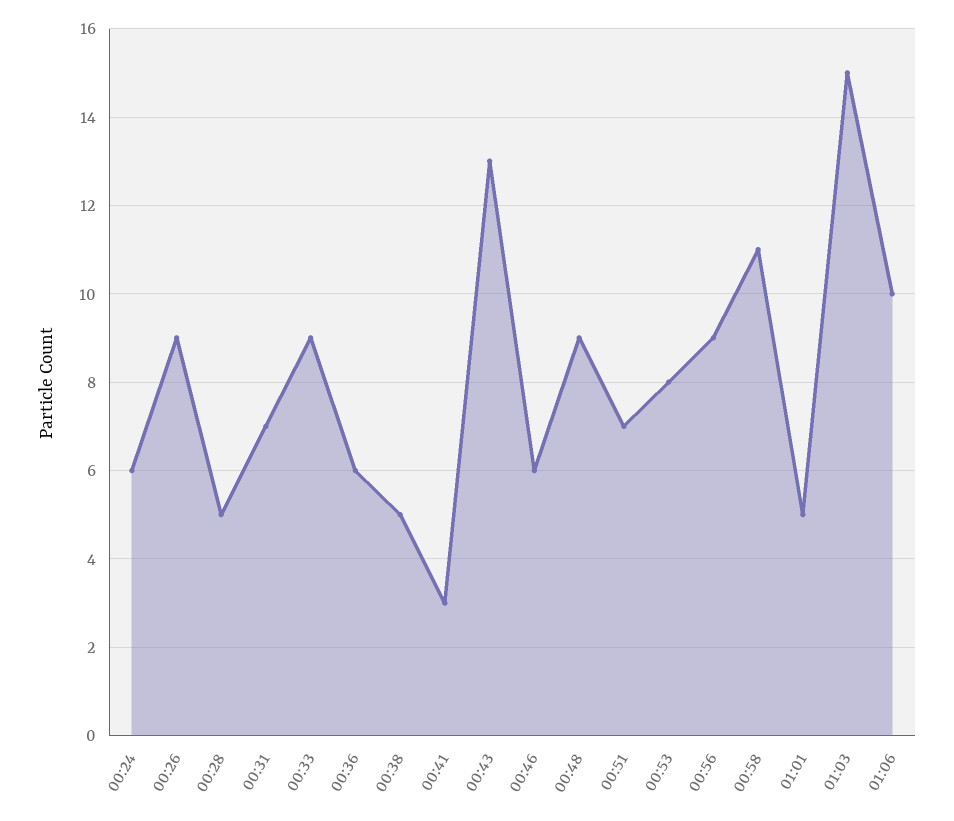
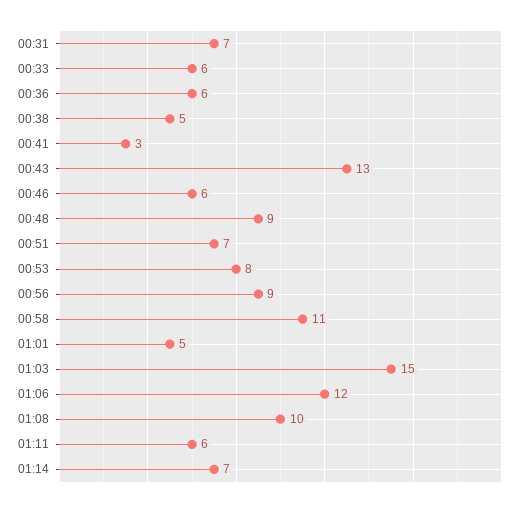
00:24: 6 -> none
00:26: 9 -> none
00:28: 5 -> none
00:33: 9 -> 6
01:06: 10 -> 12
01:08: none -> 10
01:11: none -> 6
01:14: none -> 7

